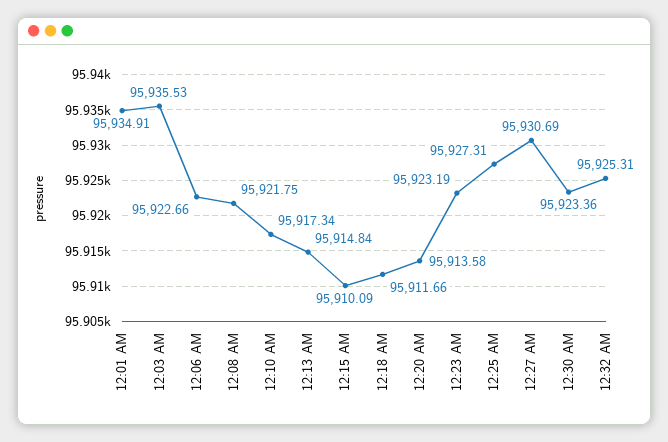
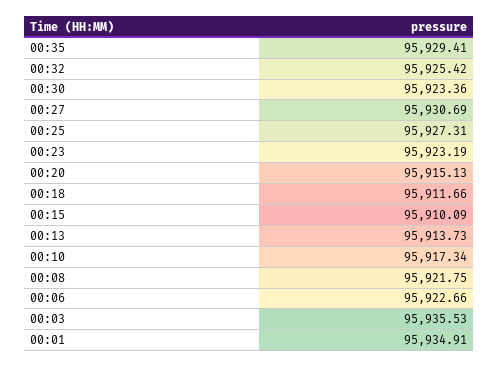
12:13 AM: 95914.84 -> 95913.73
12:20 AM: 95913.58 -> 95915.13
12:32 AM: 95925.31 -> 95925.42
00:35: none -> 95929.41

